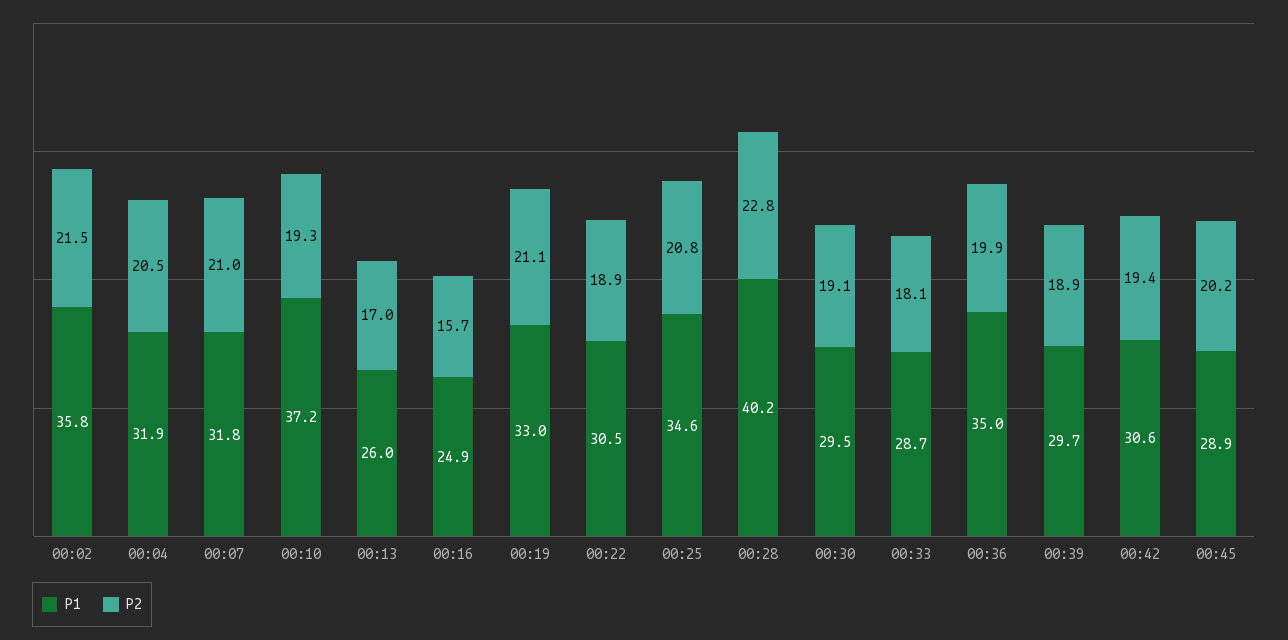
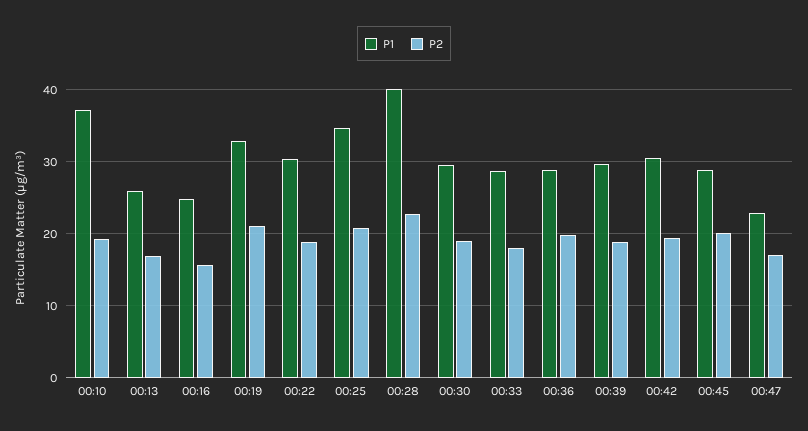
P1, 00:02: 35.8 -> none
P2, 00:02: 21.5 -> none
P1, 00:04: 31.9 -> none
P2, 00:04: 20.5 -> none
P1, 00:07: 31.8 -> none
P2, 00:07: 21 -> none
P1, 00:36: 35 -> 29
P1, 00:47: none -> 23
P2, 00:47: none -> 17

